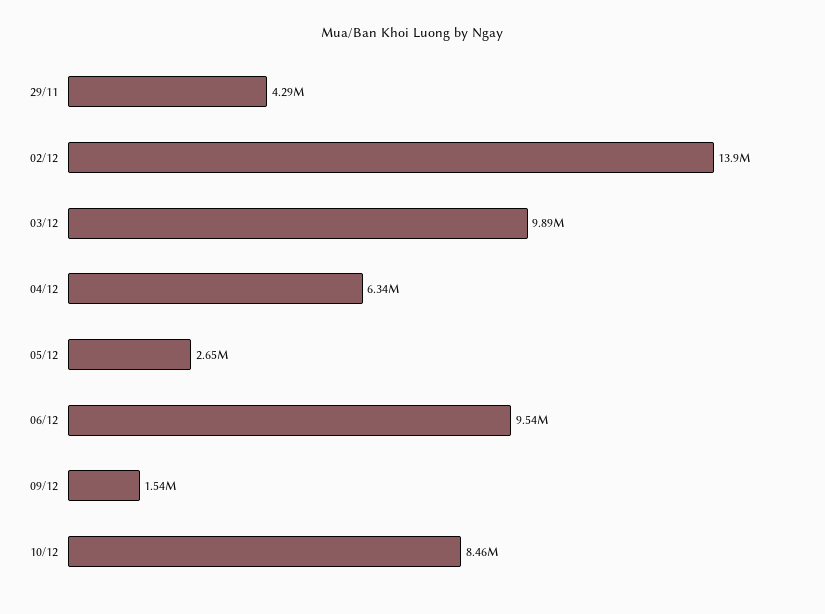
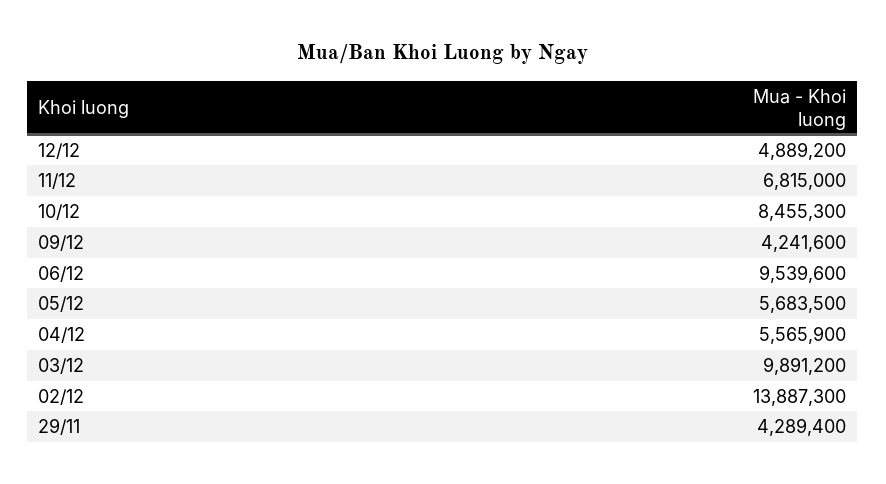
04/12: 6340000 -> 5565900
05/12: 2650000 -> 5683500
09/12: 1540000 -> 4241600
12/12: none -> 4889200
11/12: none -> 6815000

